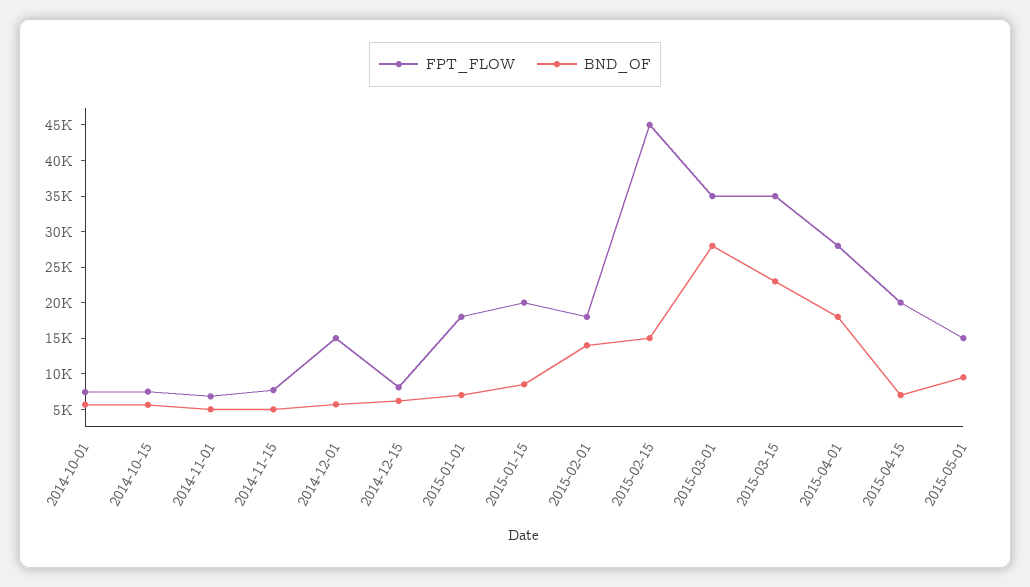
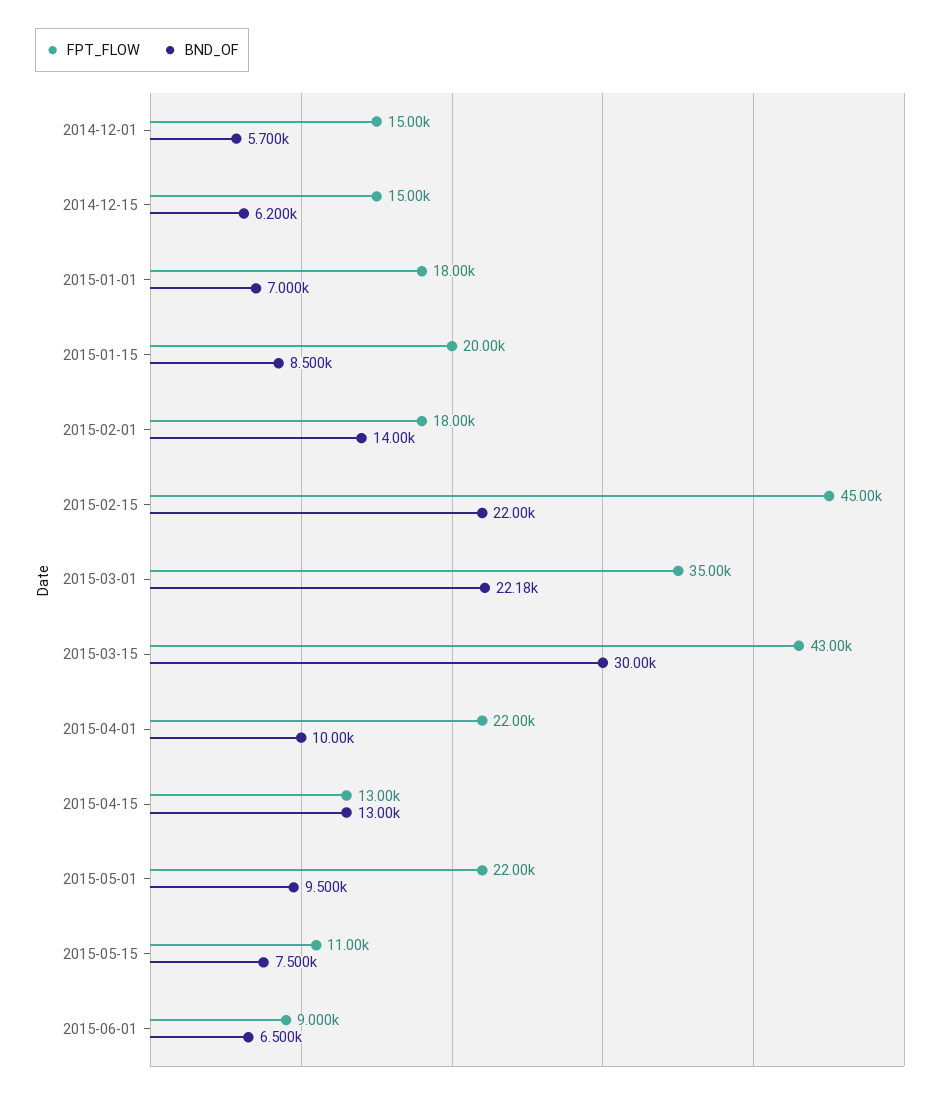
FPT_FLOW, 2014-10-01: 7500 -> none
BND_OF, 2014-10-01: 5000 -> none
FPT_FLOW, 2014-10-15: 7500 -> none
BND_OF, 2014-10-15: 5000 -> none
FPT_FLOW, 2014-11-01: 7500 -> none
BND_OF, 2014-11-01: 5000 -> none
FPT_FLOW, 2014-11-15: 7500 -> none
BND_OF, 2014-11-15: 5000 -> none
FPT_FLOW, 2014-12-15: 7500 -> 15000
BND_OF, 2015-02-15: 15000 -> 22000
BND_OF, 2015-03-01: 27500 -> 22180
FPT_FLOW, 2015-03-15: 35000 -> 43000
BND_OF, 2015-03-15: 22500 -> 30000
FPT_FLOW, 2015-04-01: 27500 -> 22000
BND_OF, 2015-04-01: 17500 -> 10000
FPT_FLOW, 2015-04-15: 20000 -> 13000
BND_OF, 2015-04-15: 7500 -> 13000
FPT_FLOW, 2015-05-01: 15000 -> 22000
FPT_FLOW, 2015-05-15: none -> 11000
BND_OF, 2015-05-15: none -> 7500
FPT_FLOW, 2015-06-01: none -> 9000
BND_OF, 2015-06-01: none -> 6500

